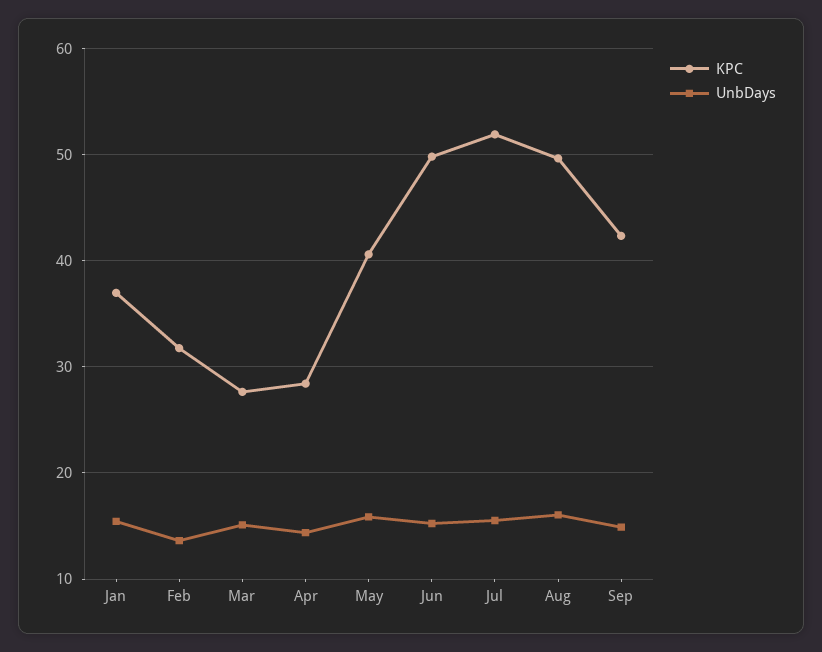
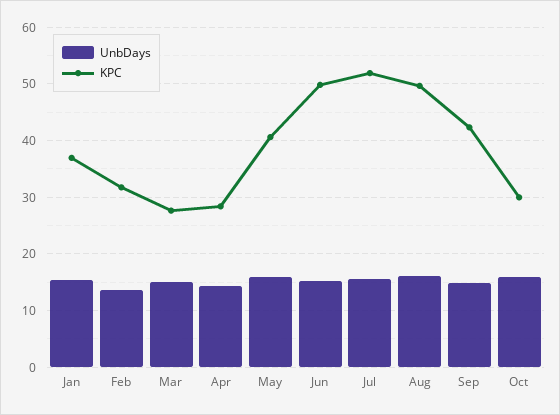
UnbDays, Oct: none -> 16
KPC, Oct: none -> 30

